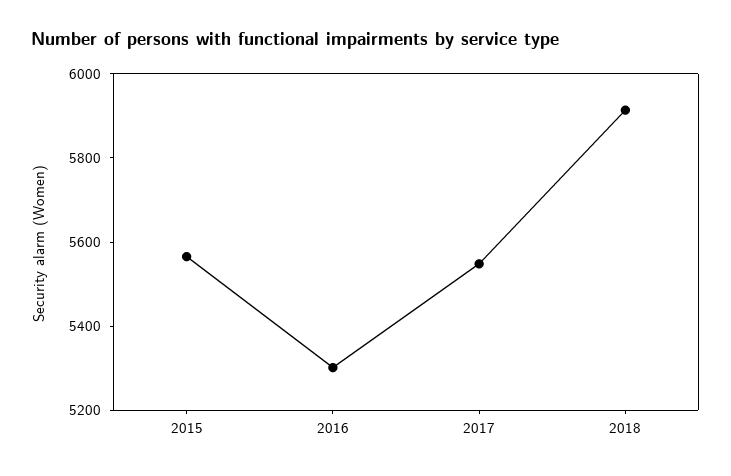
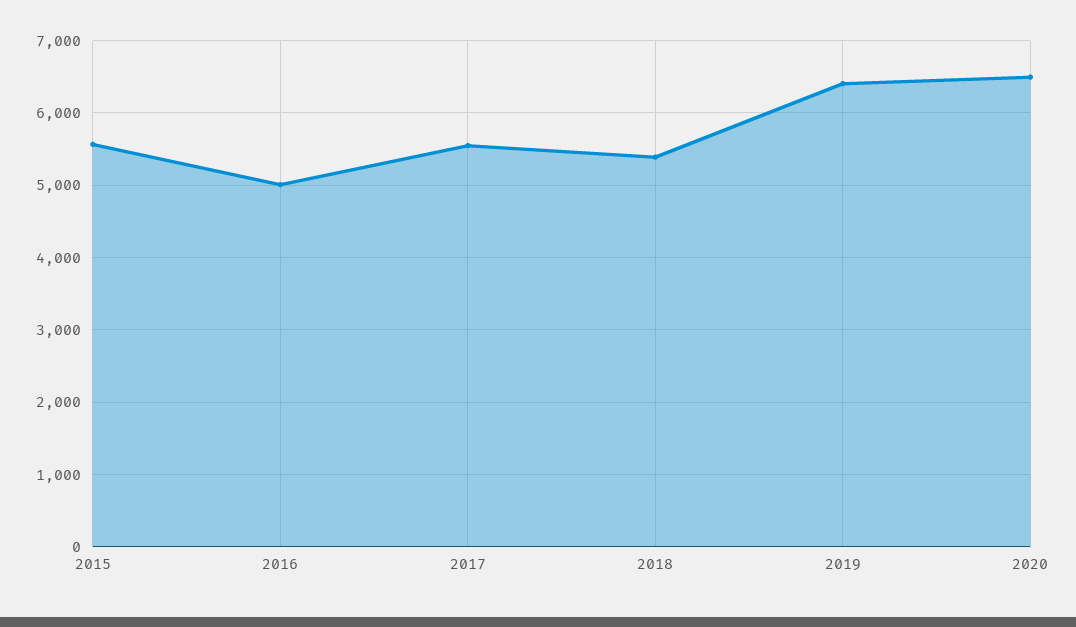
2016: 5300 -> 5000
2018: 5900 -> 5400
2019: none -> 6400
2020: none -> 6500

